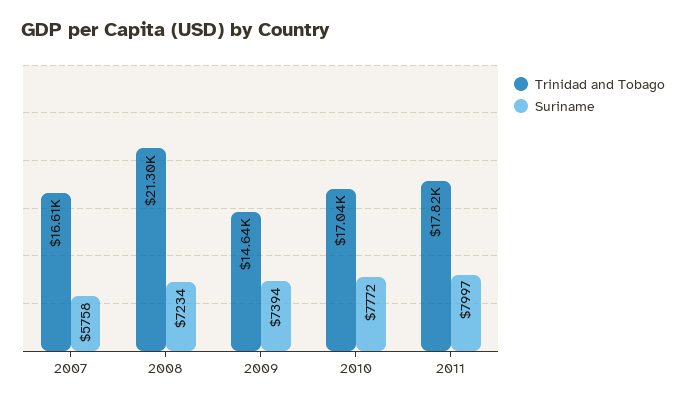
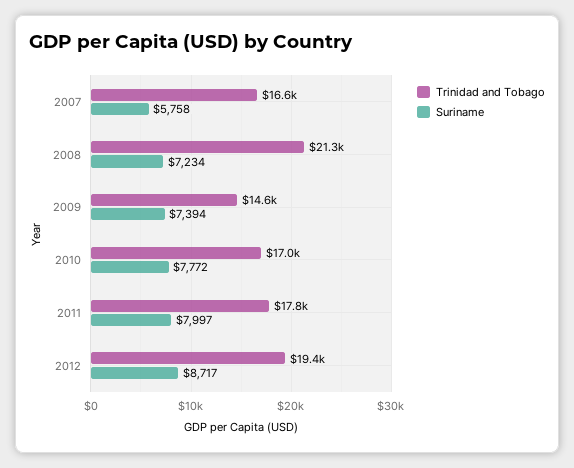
Trinidad and Tobago, 2012: none -> 19400
Suriname, 2012: none -> 8717

